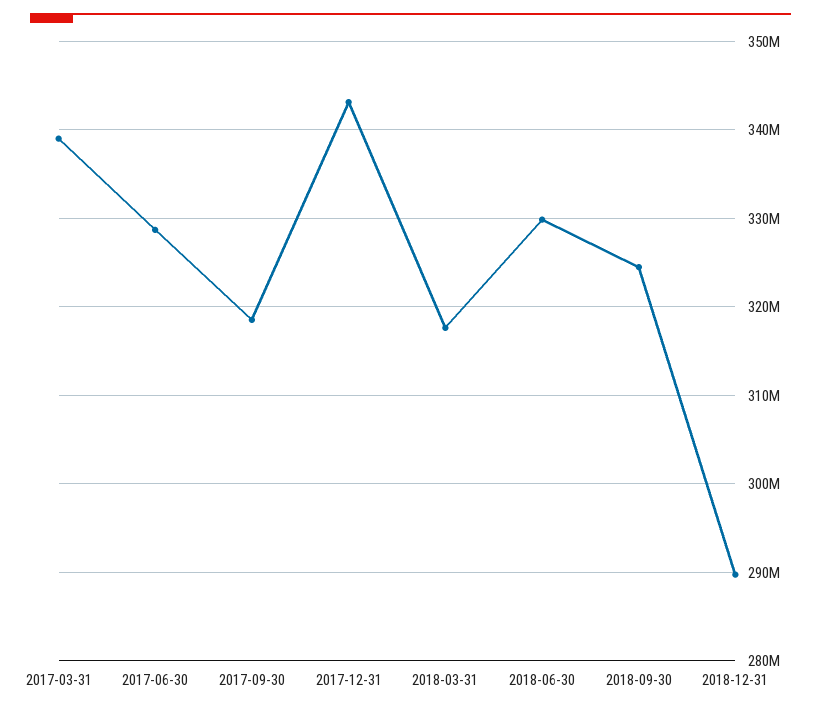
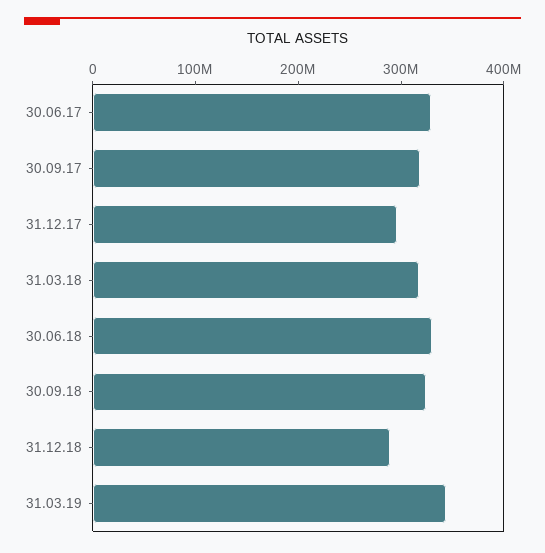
2017-03-31: 339000000 -> none
2017-12-31: 343000000 -> 300000000
31.03.19: none -> 340000000

